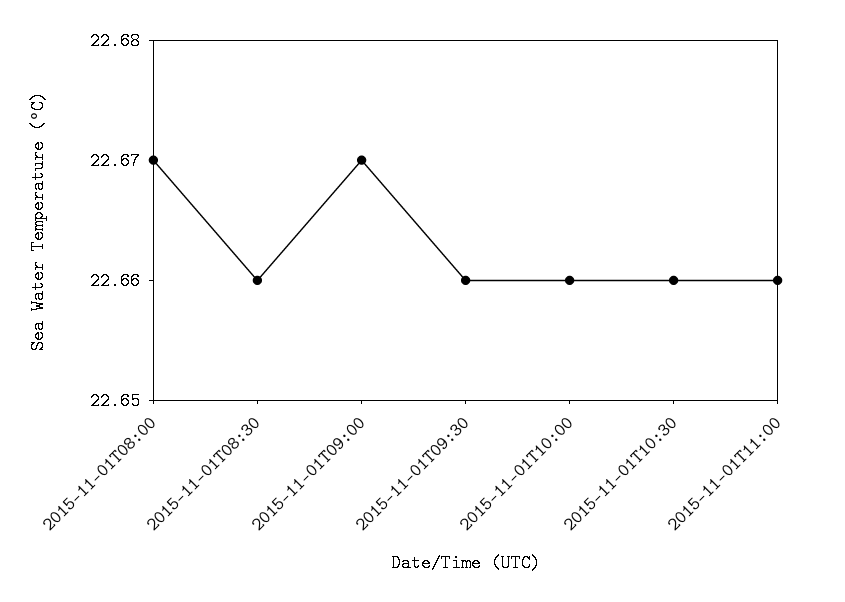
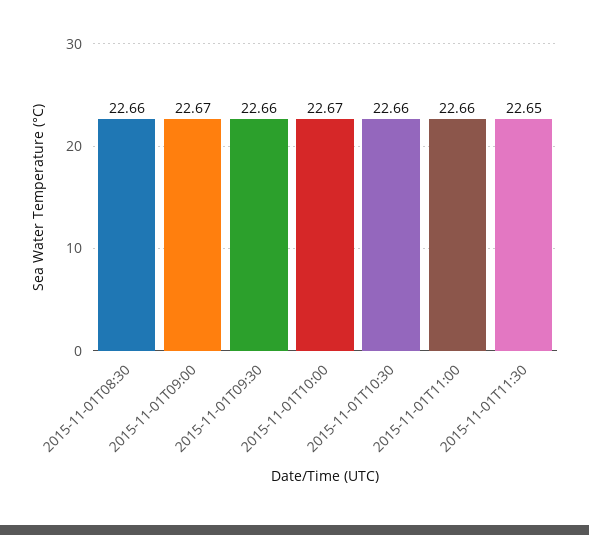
2015-11-01T08:00: 22.67 -> none
2015-11-01T10:00: 22.66 -> 22.67
2015-11-01T11:30: none -> 22.65

